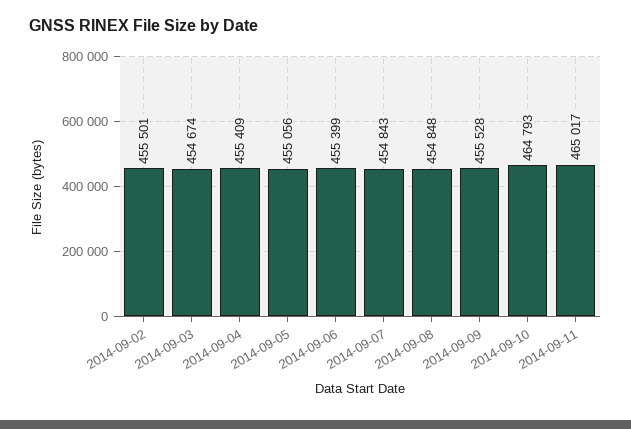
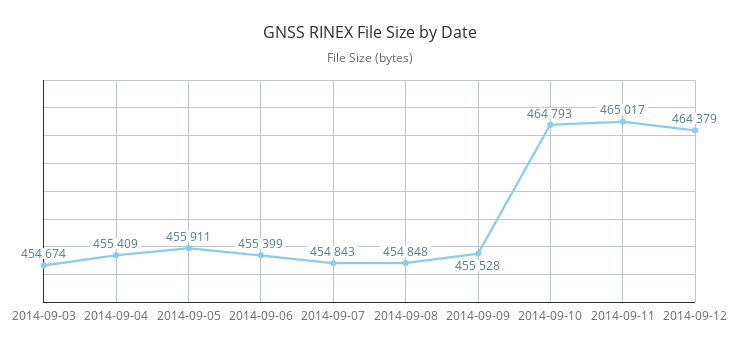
2014-09-02: 455501 -> none
2014-09-05: 455056 -> 455911
2014-09-12: none -> 464379

